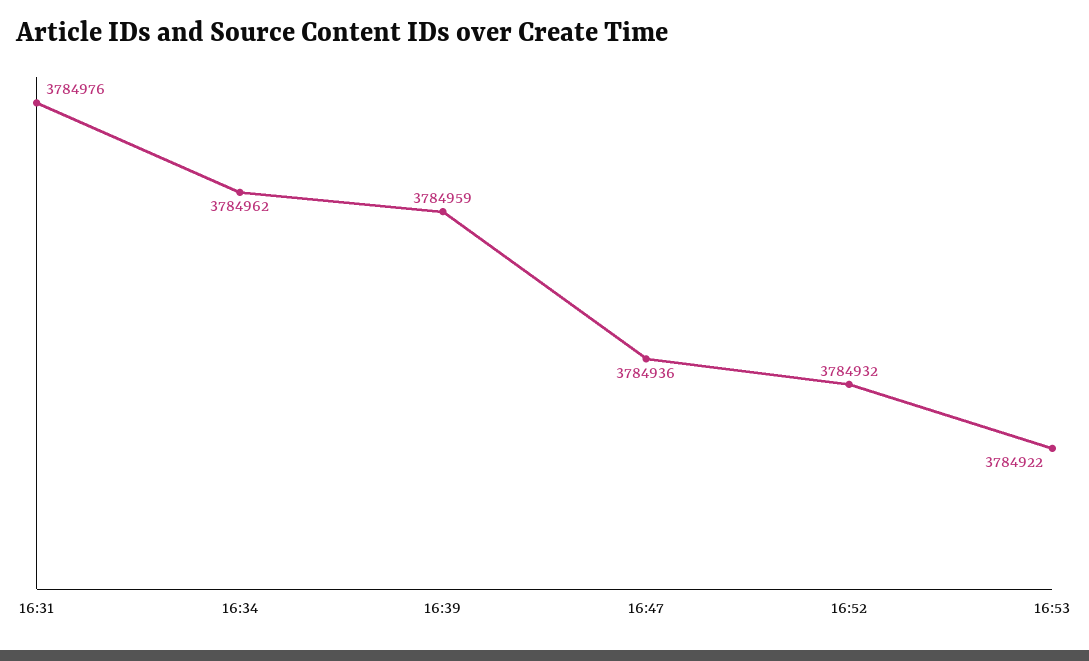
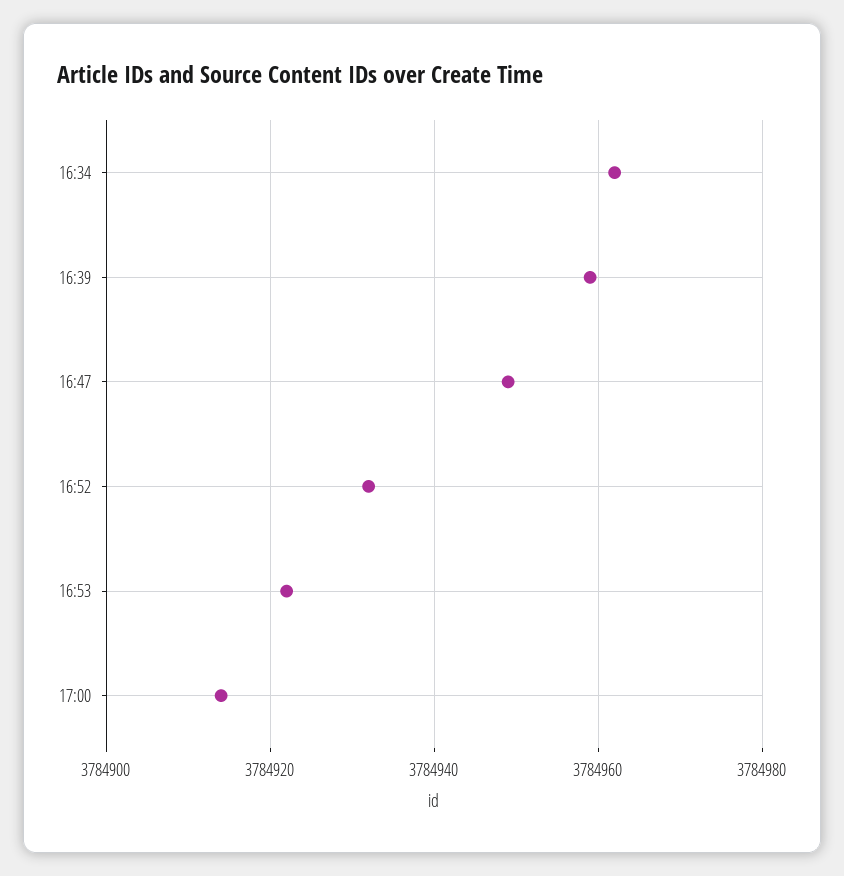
16:31: 3784976 -> none
16:47: 3784936 -> 3784950
17:00: none -> 3784915

